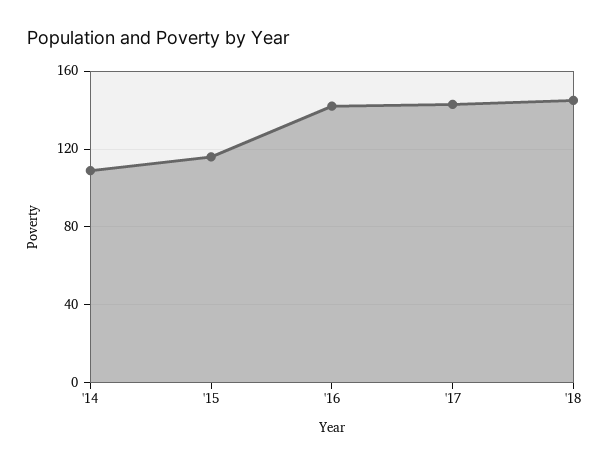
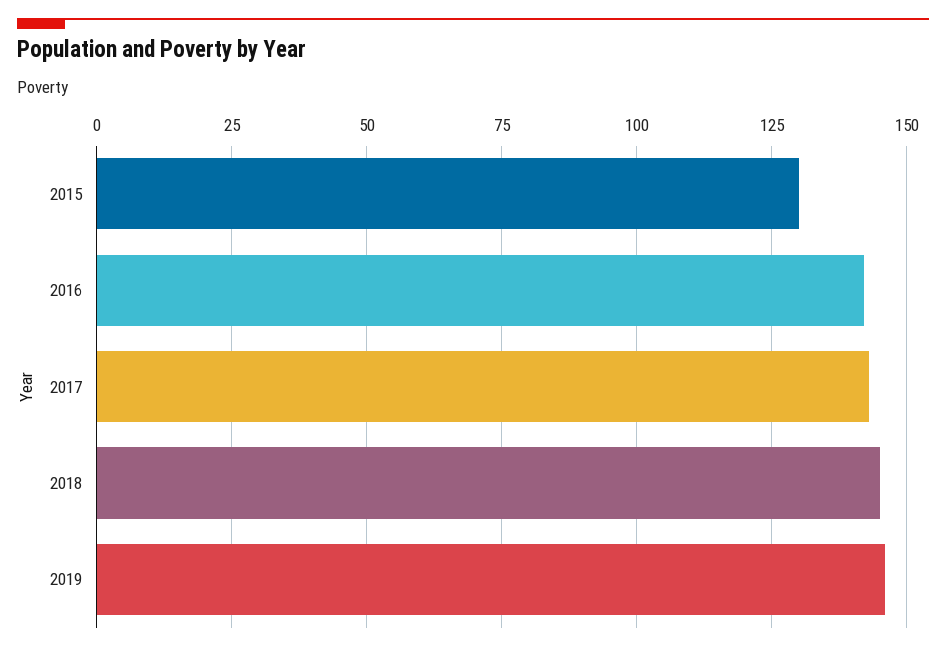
'14: 110 -> none
'15: 115 -> 130
2019: none -> 145

